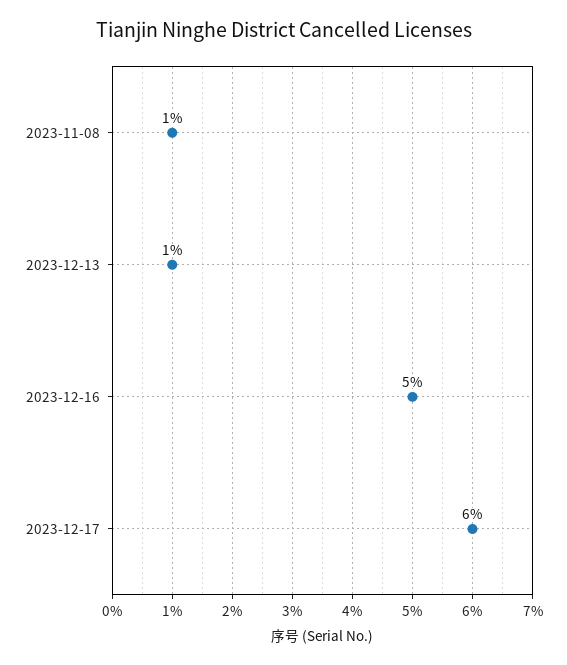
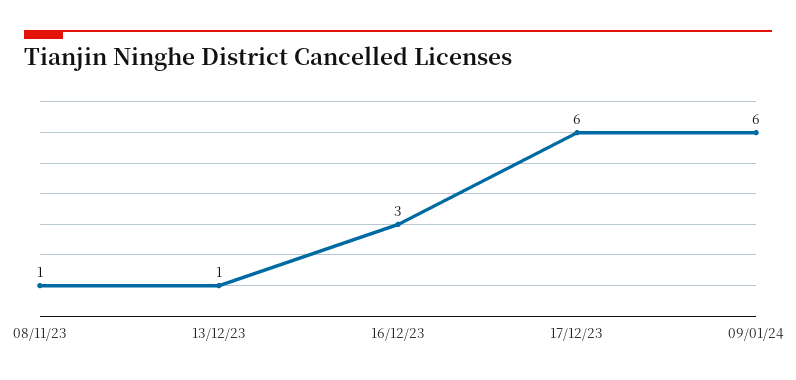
2023-12-16: 5 -> 3
09/01/24: none -> 6

